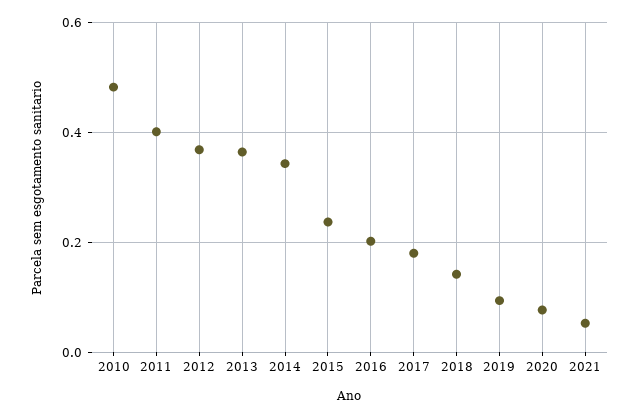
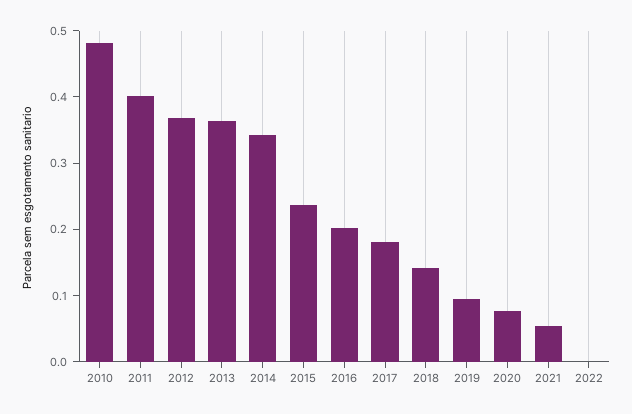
2022: none -> 0

